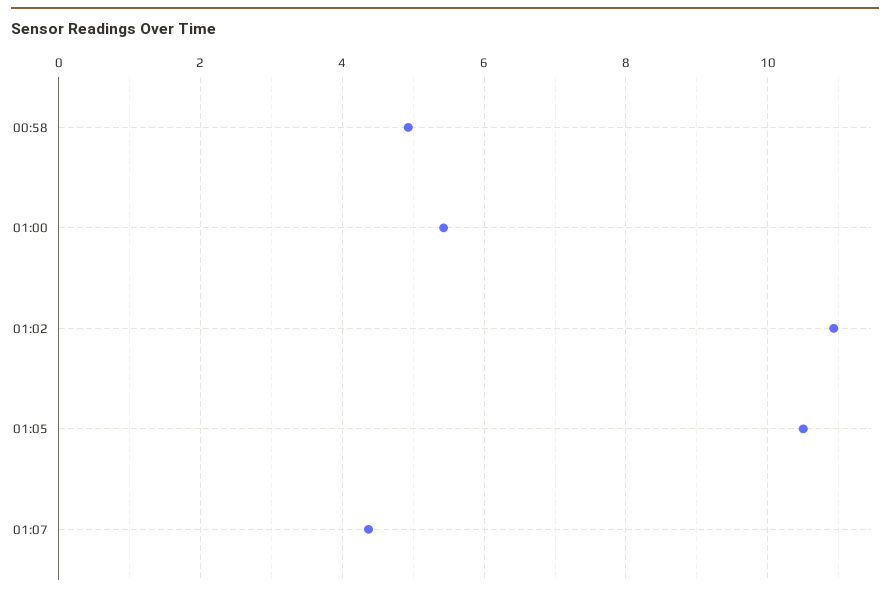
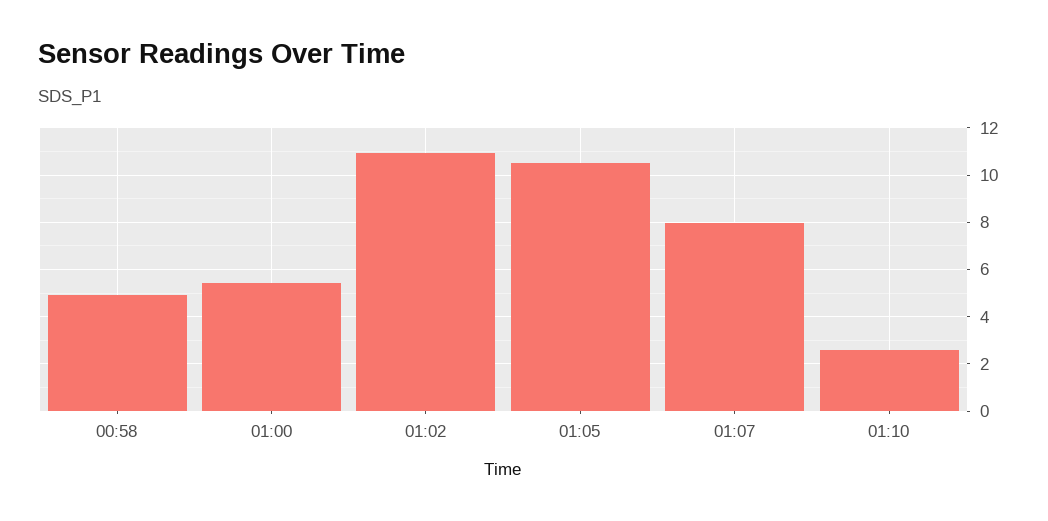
01:07: 4.4 -> 8
01:10: none -> 2.5

